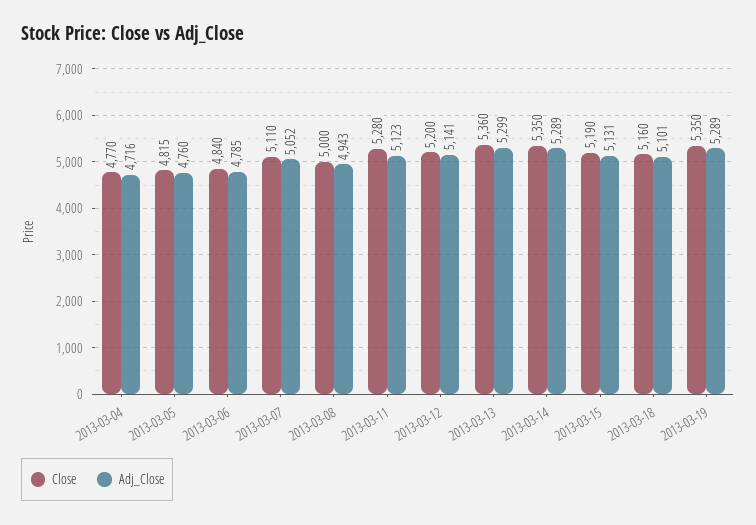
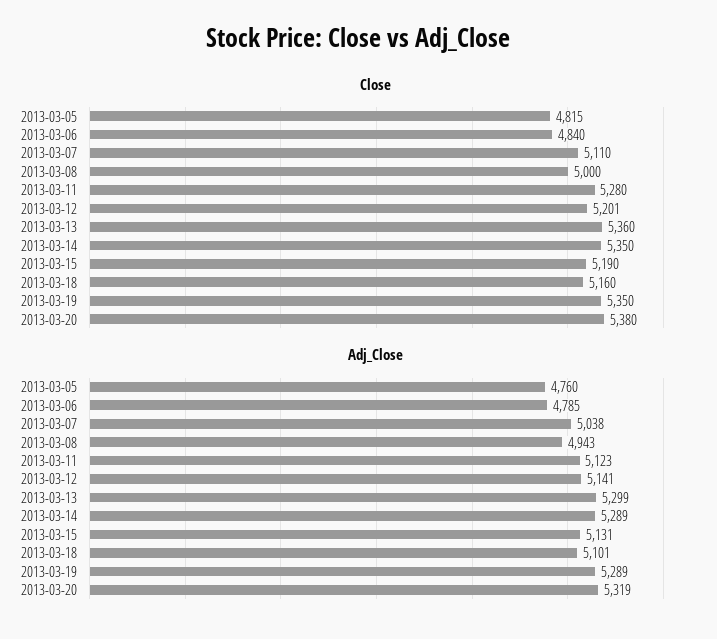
Close, 2013-03-04: 4770 -> none
Adj_Close, 2013-03-04: 4716 -> none
Adj_Close, 2013-03-07: 5052 -> 5038
Close, 2013-03-12: 5200 -> 5201
Close, 2013-03-20: none -> 5380
Adj_Close, 2013-03-20: none -> 5319

